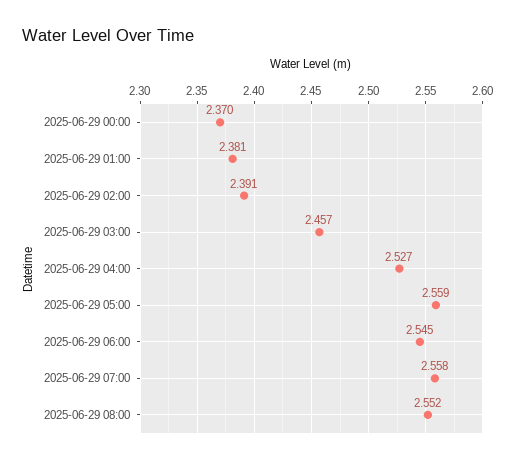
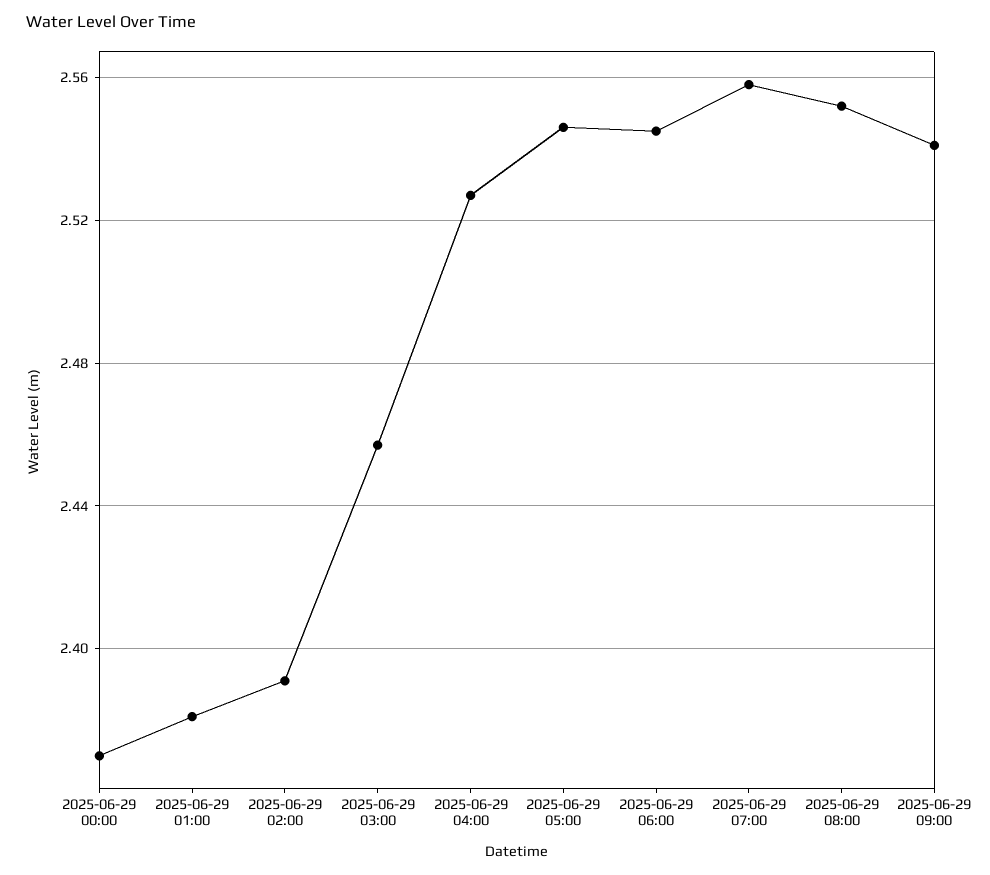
2025-06-29 05:00: 2.559 -> 2.545
2025-06-29 09:00: none -> 2.54

